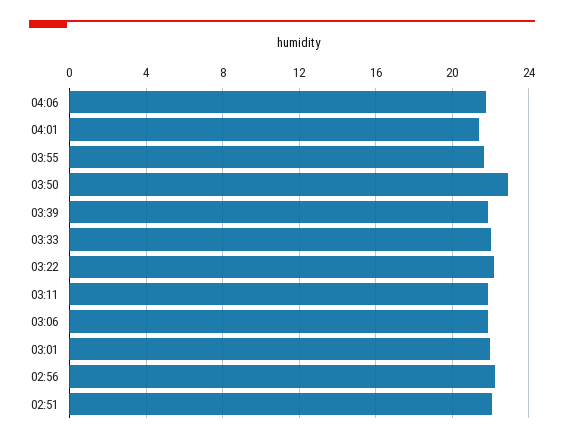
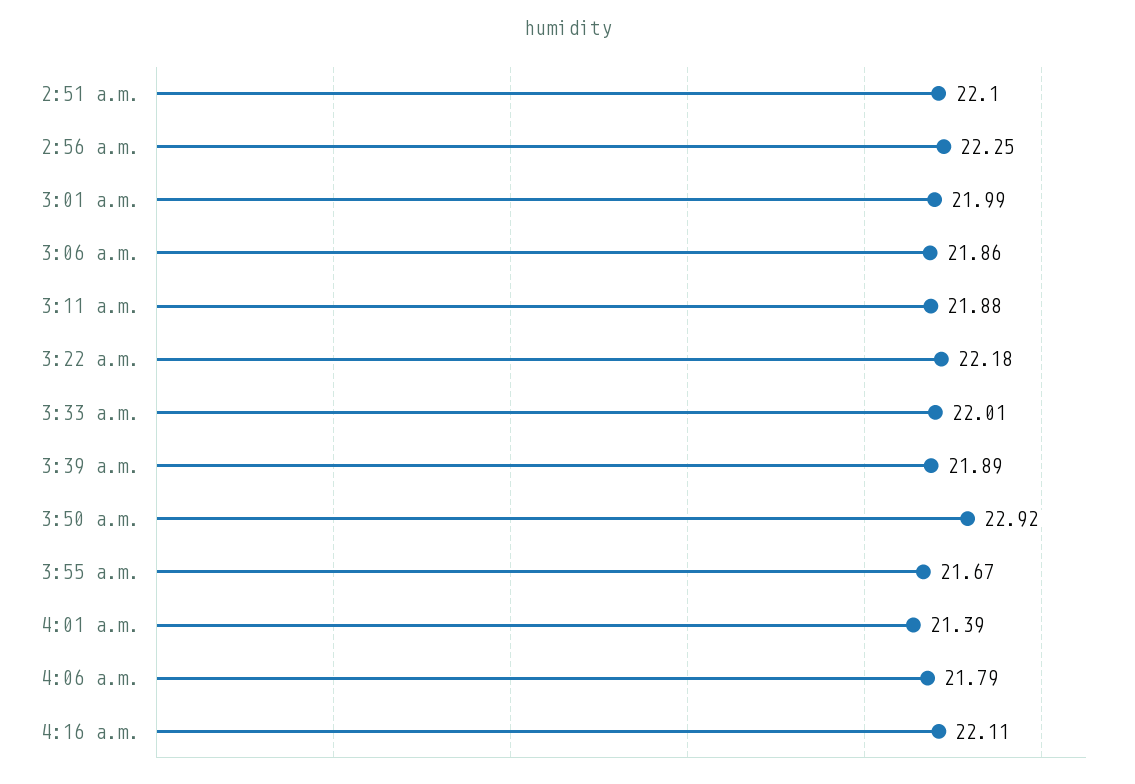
4:16 a.m.: none -> 22.11

